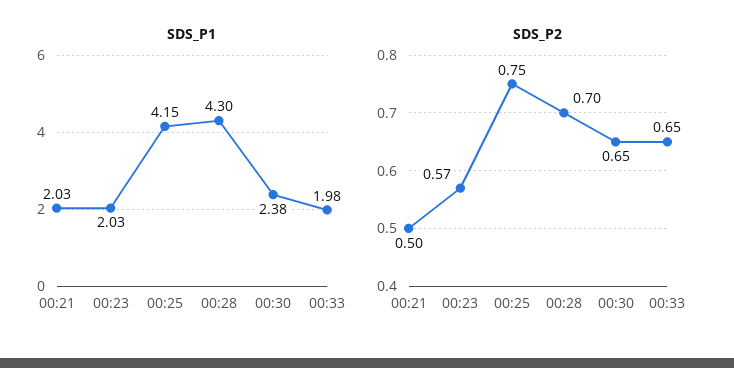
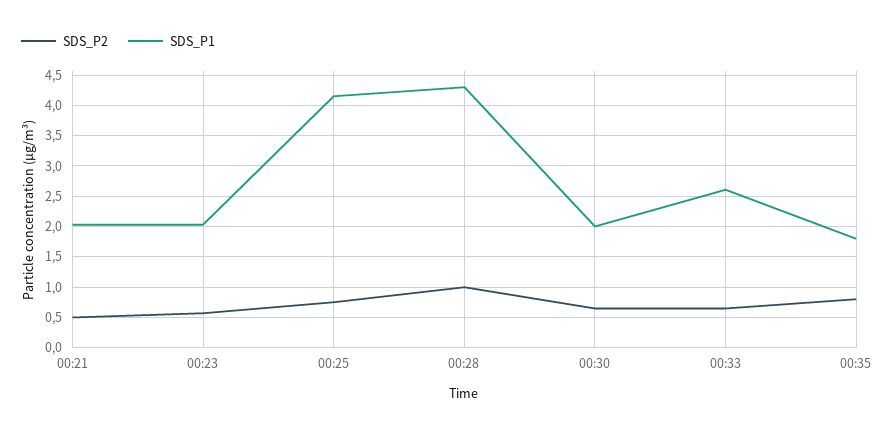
SDS_P1, 00:30: 2.38 -> 2
SDS_P1, 00:33: 1.98 -> 2.6
SDS_P2, 00:28: 0.7 -> 1
SDS_P2, 00:35: none -> 0.8
SDS_P1, 00:35: none -> 1.8

